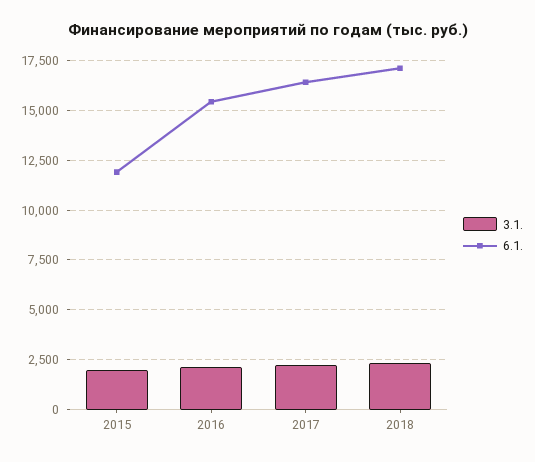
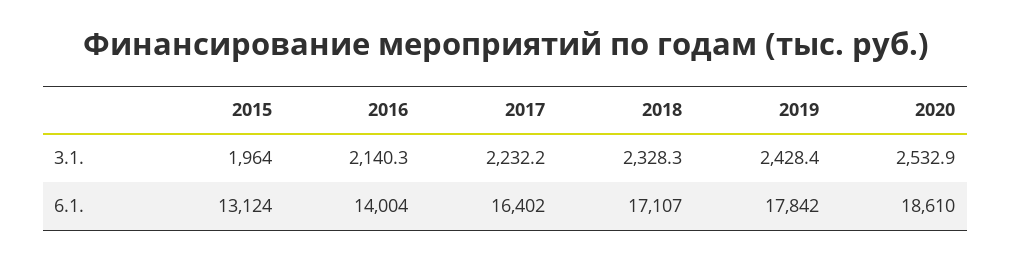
6.1., 2015: 12000 -> 13124
6.1., 2016: 15500 -> 14004
3.1., 2019: none -> 2428.4
3.1., 2020: none -> 2532.9
6.1., 2019: none -> 17842
6.1., 2020: none -> 18610

